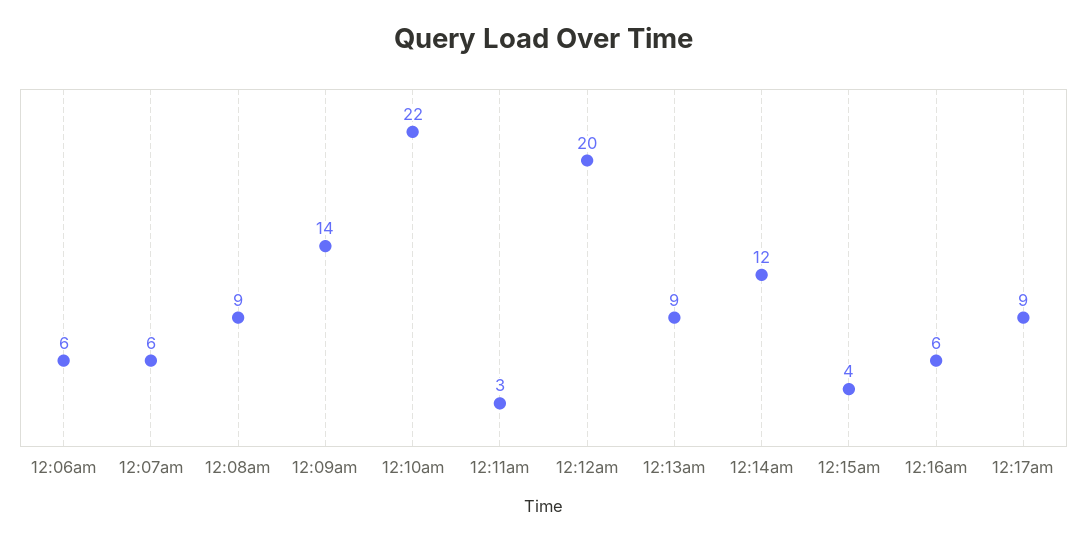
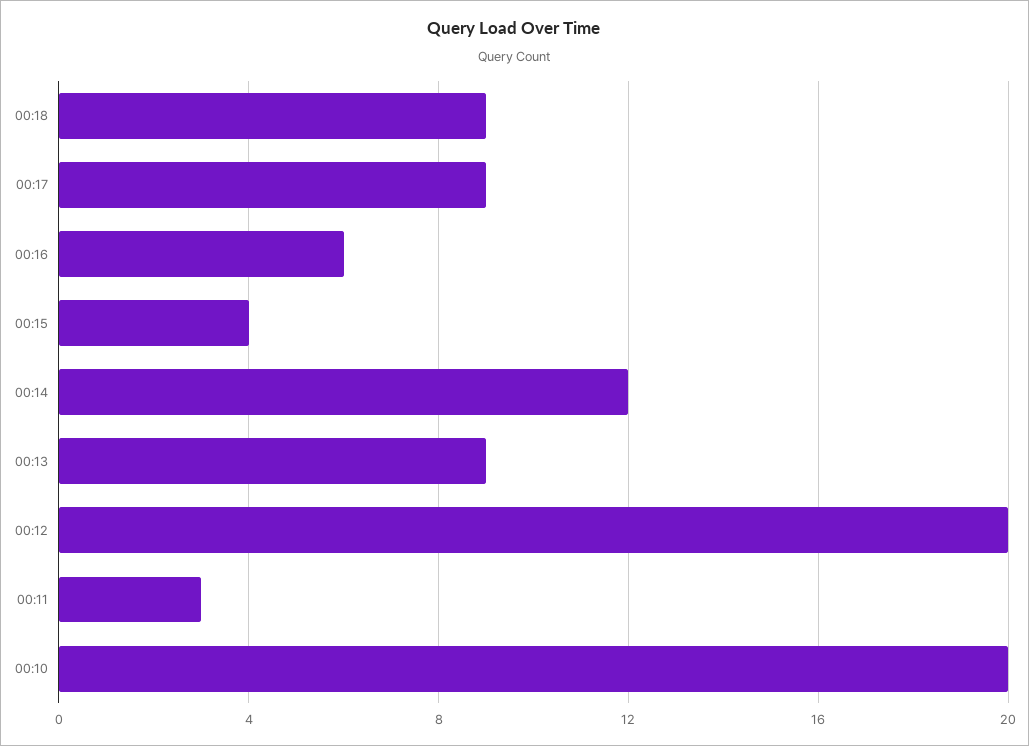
12:06am: 6 -> none
12:07am: 6 -> none
12:08am: 9 -> none
12:09am: 14 -> none
12:10am: 22 -> 20
00:18: none -> 9

